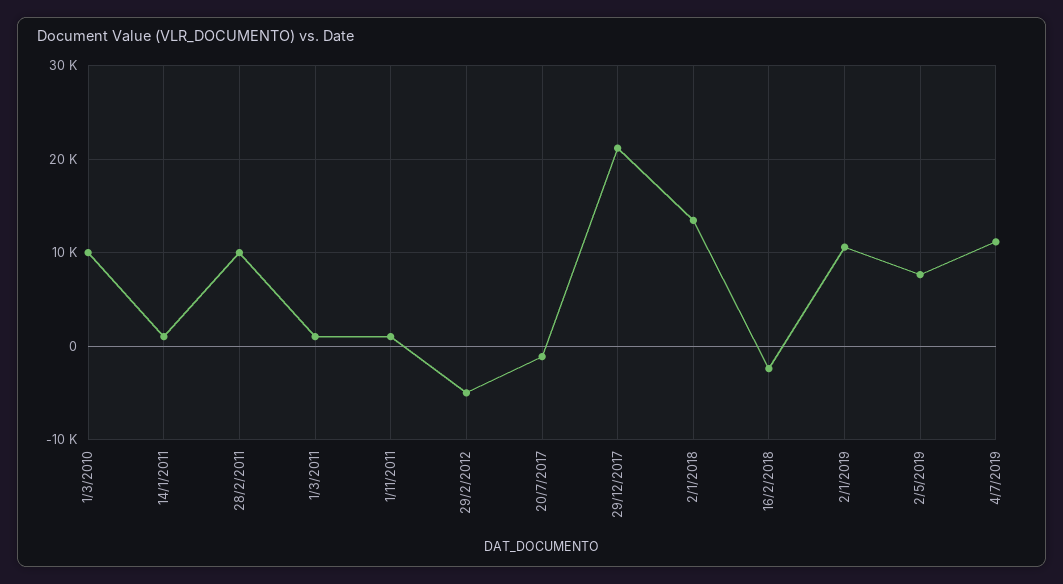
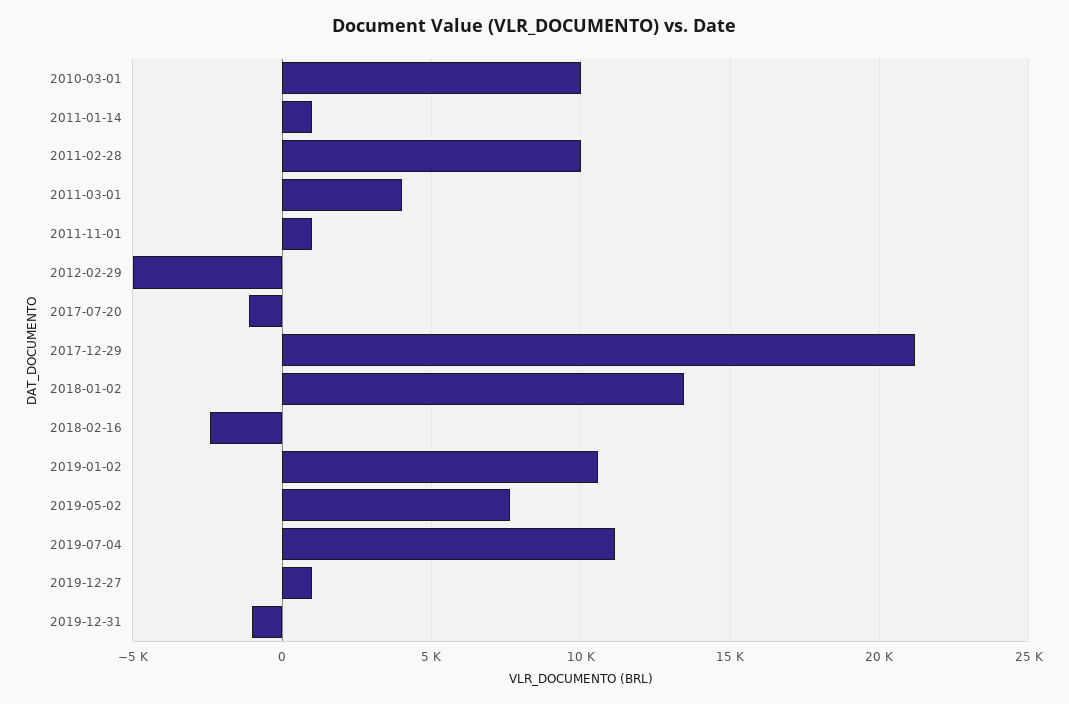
1/3/2011: 1000 -> 4000
2019-12-27: none -> 1000
2019-12-31: none -> -1000

